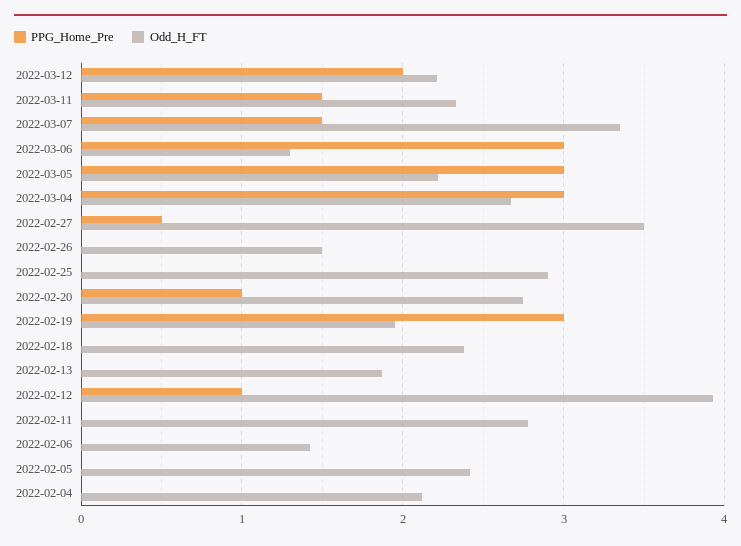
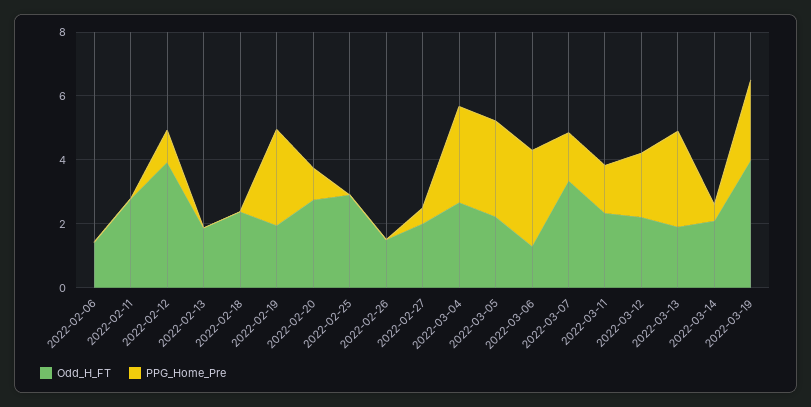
Odd_H_FT, 2022-02-27: 3.5 -> 2
PPG_Home_Pre, 2022-02-05: 0 -> none
Odd_H_FT, 2022-02-05: 2.4 -> none
PPG_Home_Pre, 2022-02-04: 0 -> none
Odd_H_FT, 2022-02-04: 2.1 -> none
Odd_H_FT, 2022-03-13: none -> 2
PPG_Home_Pre, 2022-03-13: none -> 3
Odd_H_FT, 2022-03-14: none -> 2
PPG_Home_Pre, 2022-03-14: none -> 0.5
Odd_H_FT, 2022-03-19: none -> 4
PPG_Home_Pre, 2022-03-19: none -> 2.5

